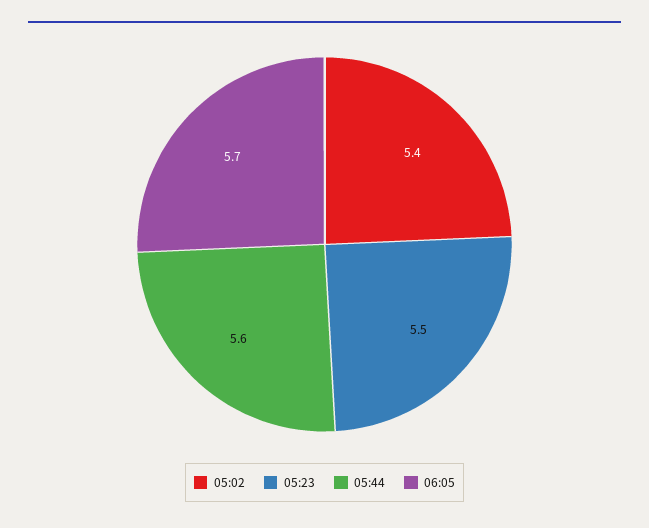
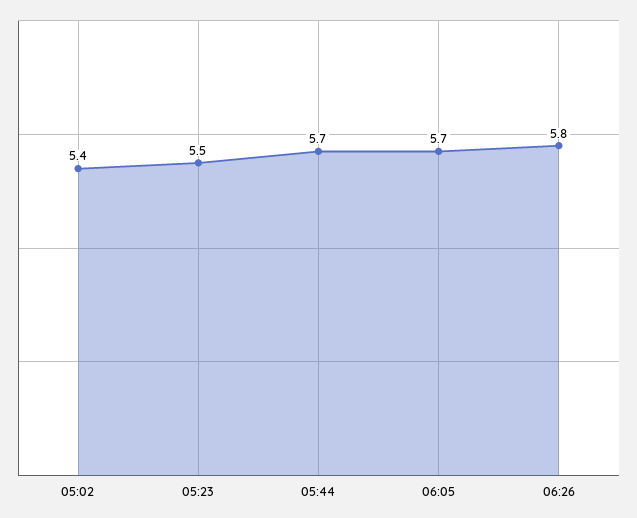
05:44: 5.6 -> 5.7
06:26: none -> 5.8

